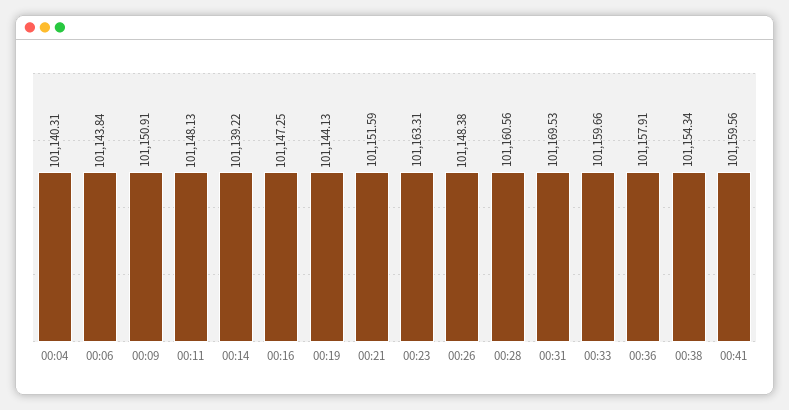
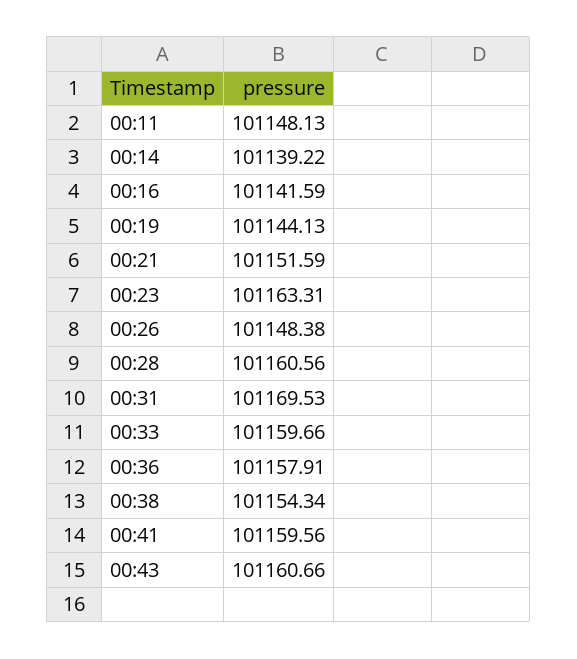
00:04: 101140.31 -> none
00:06: 101143.84 -> none
00:09: 101150.91 -> none
00:16: 101147.25 -> 101141.59
00:43: none -> 101160.66

